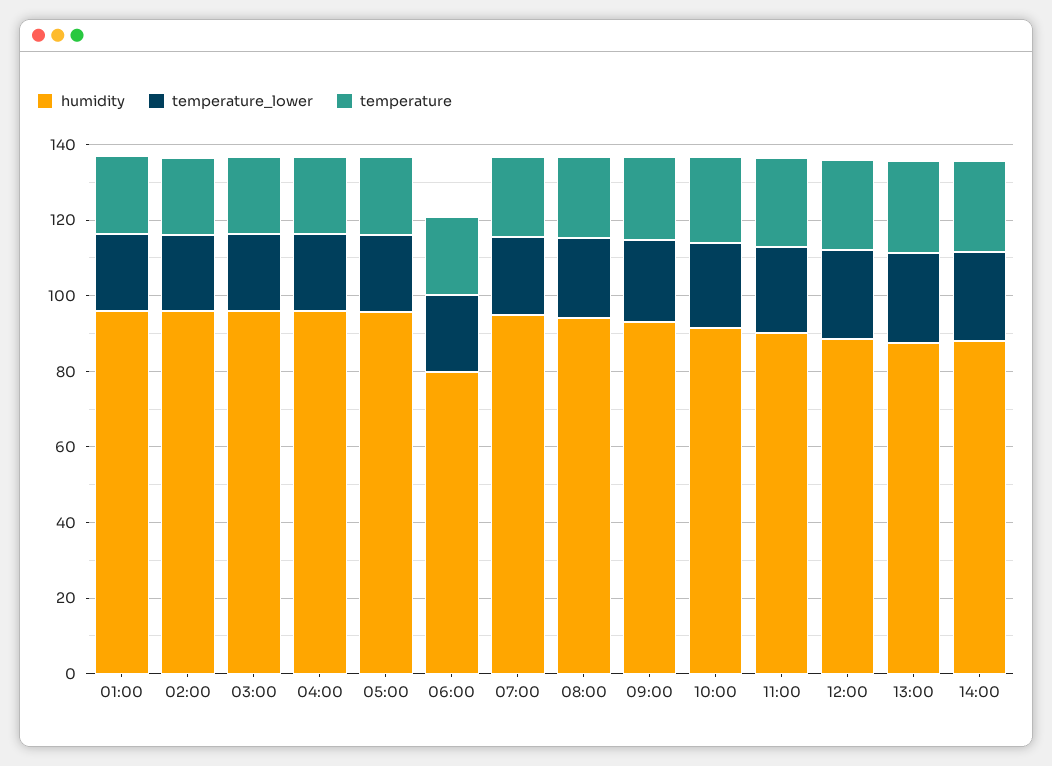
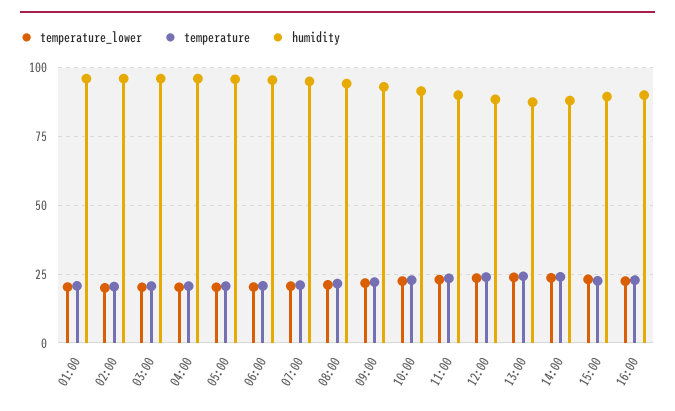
humidity, 06:00: 80 -> 95
temperature_lower, 15:00: none -> 22.5
temperature, 15:00: none -> 22.5
humidity, 15:00: none -> 90
temperature_lower, 16:00: none -> 22.5
temperature, 16:00: none -> 22.5
humidity, 16:00: none -> 90

